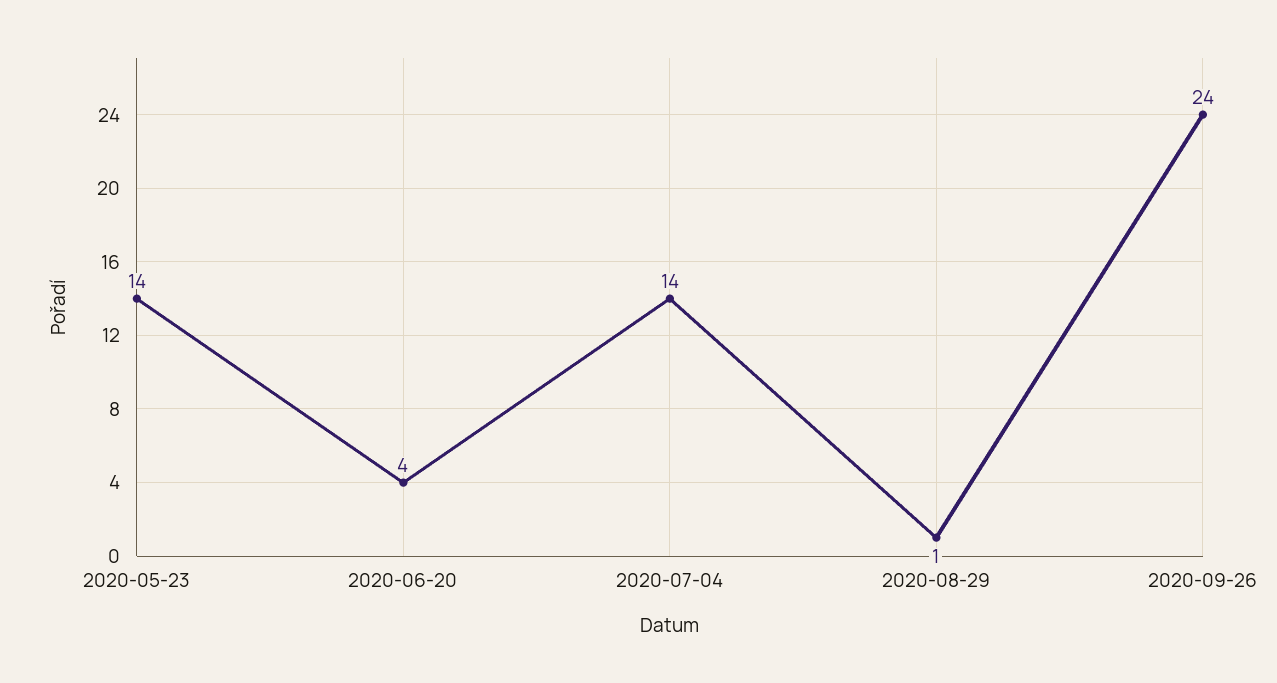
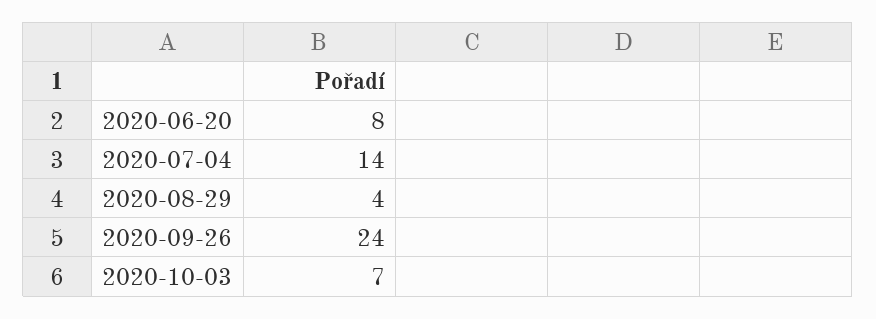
2020-05-23: 14 -> none
2020-06-20: 4 -> 8
2020-08-29: 1 -> 4
2020-10-03: none -> 7

